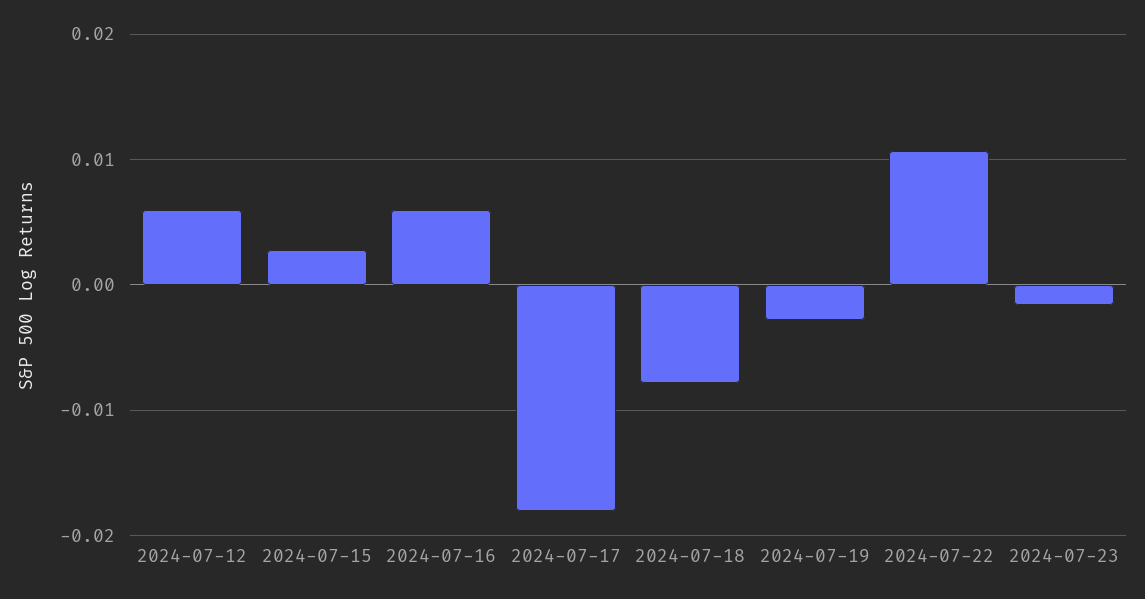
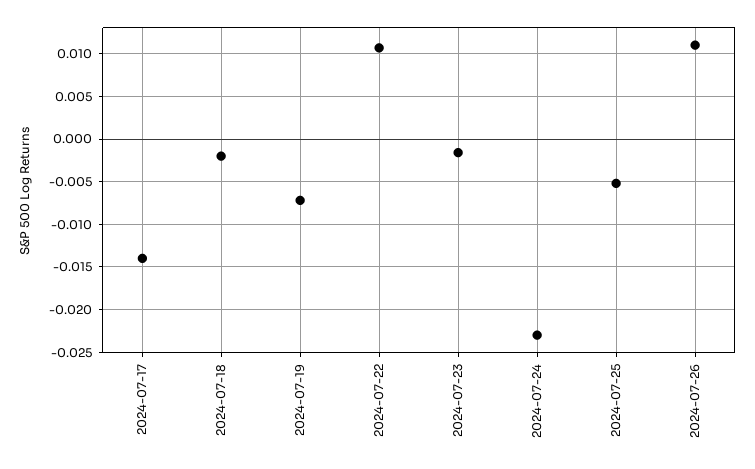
2024-07-12: 0.006 -> none
2024-07-15: 0.003 -> none
2024-07-16: 0.006 -> none
2024-07-17: -0.018 -> -0.014
2024-07-18: -0.008 -> -0.002
2024-07-19: -0.003 -> -0.007
2024-07-24: none -> -0.023
2024-07-25: none -> -0.005
2024-07-26: none -> 0.011

